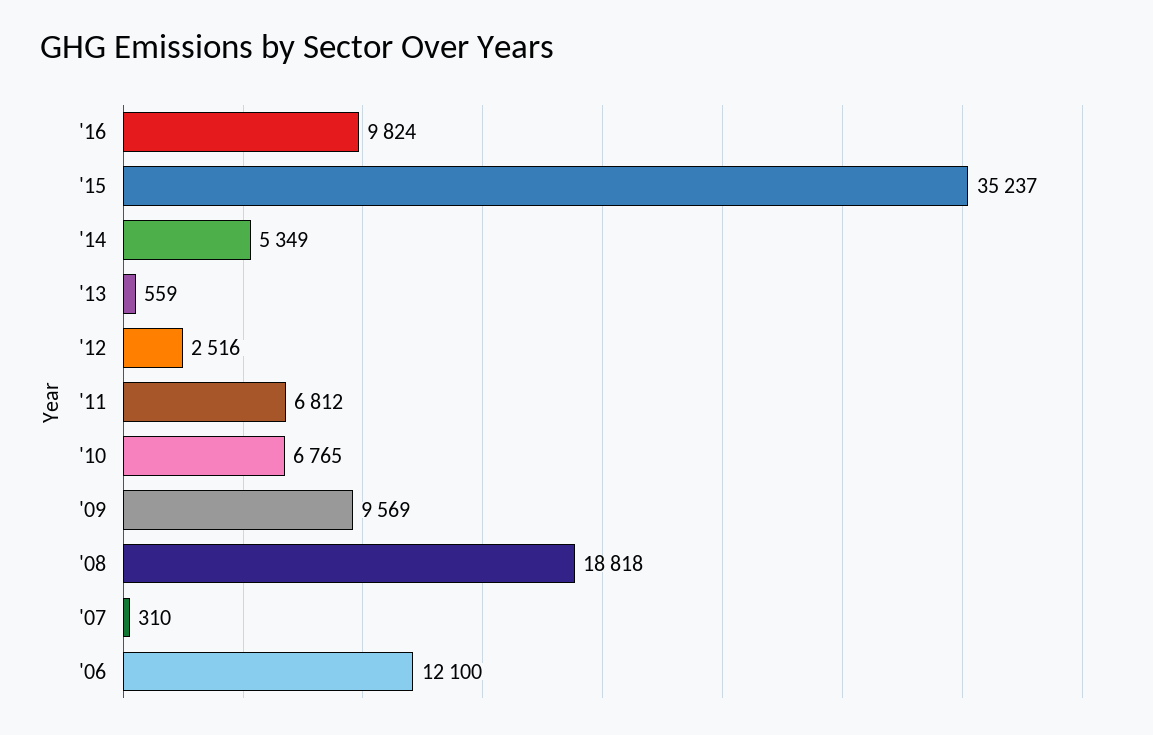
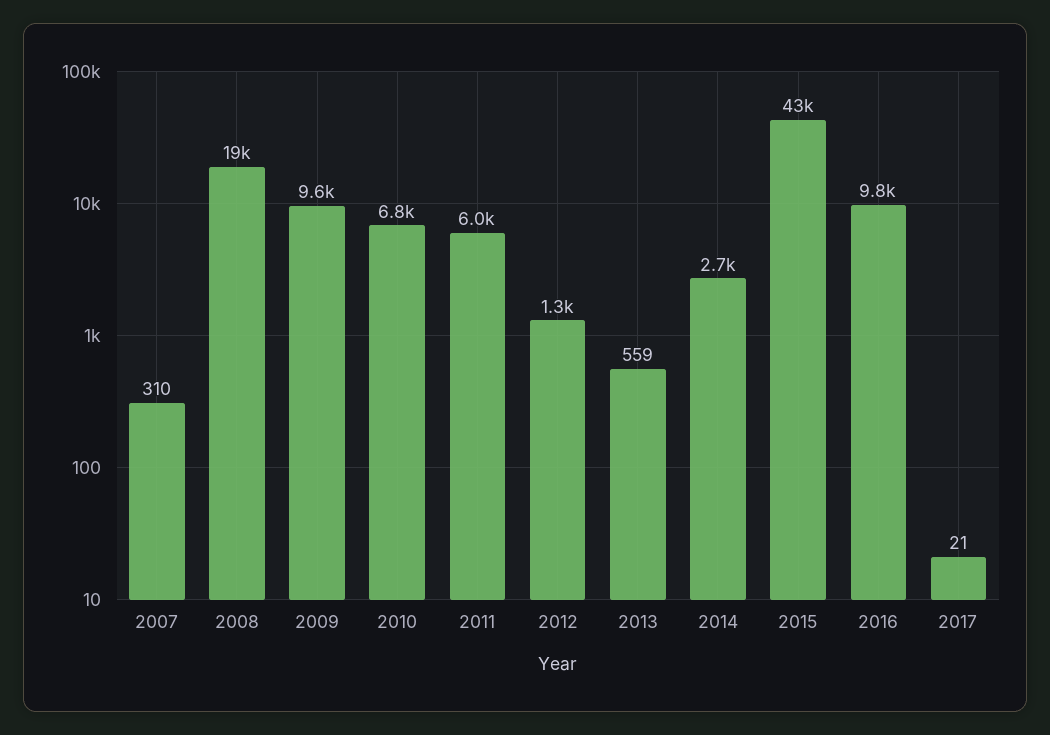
'15: 35237 -> 43000
'14: 5349 -> 2700
'12: 2516 -> 1300
'11: 6812 -> 6000
'06: 12100 -> none
2017: none -> 21

